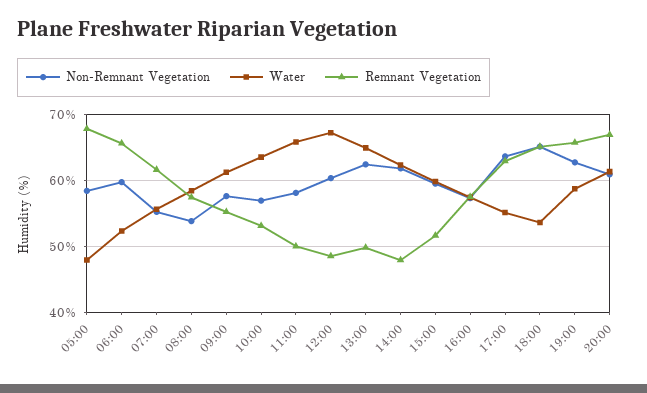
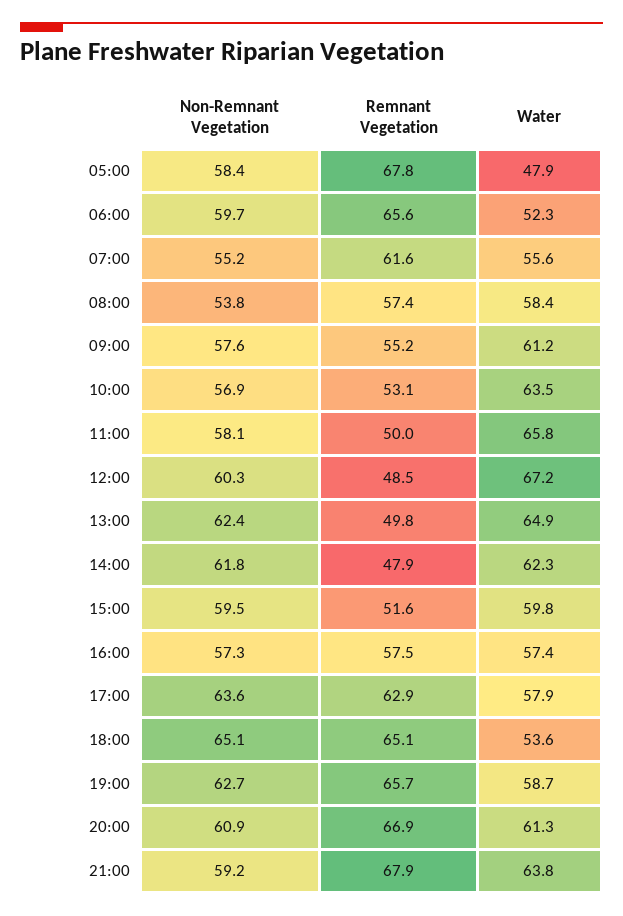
Water, 17:00: 55 -> 57.9
Non-Remnant Vegetation, 21:00: none -> 59.2
Remnant Vegetation, 21:00: none -> 67.9
Water, 21:00: none -> 63.8

